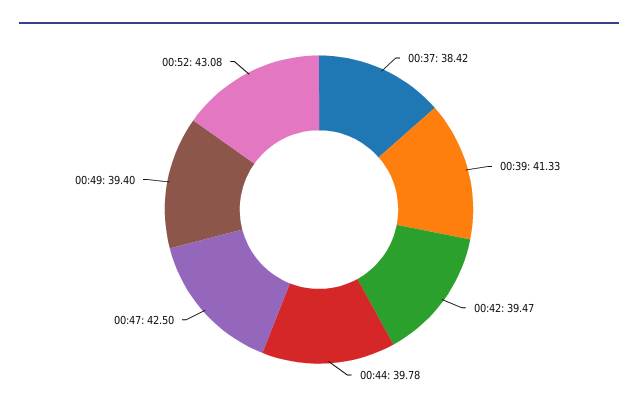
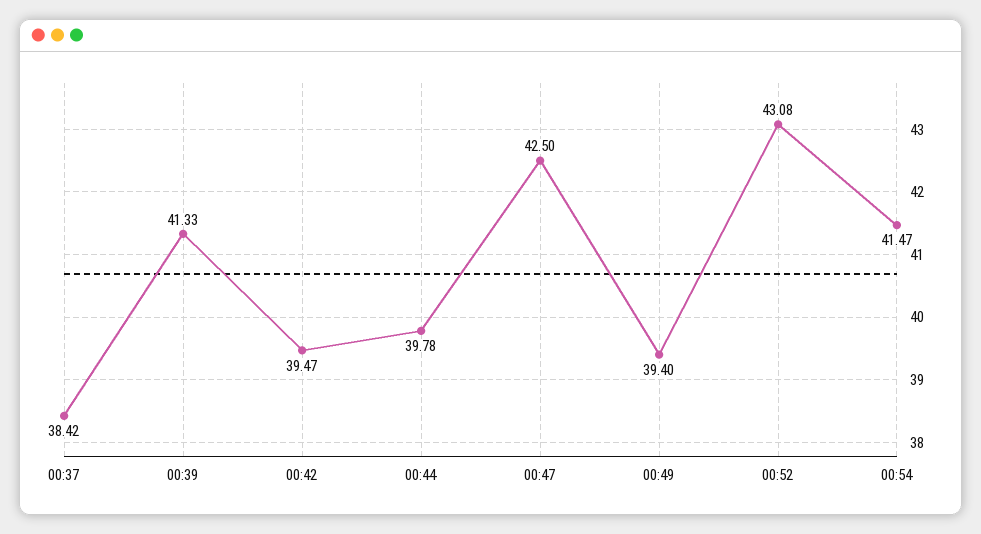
00:54: none -> 41.47

